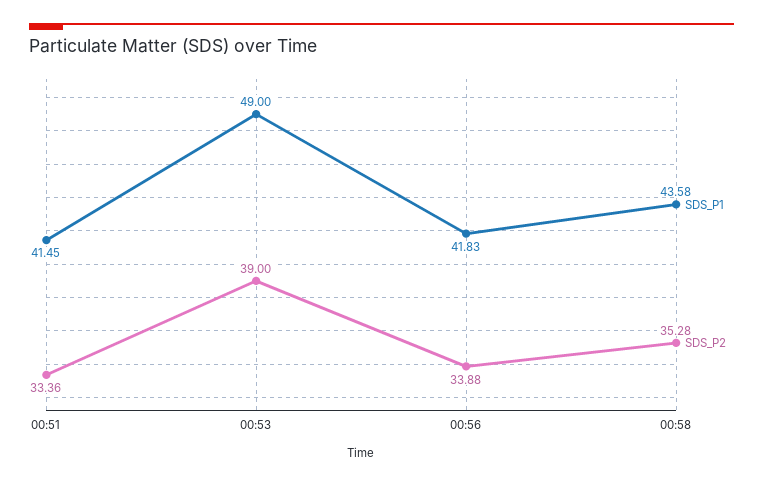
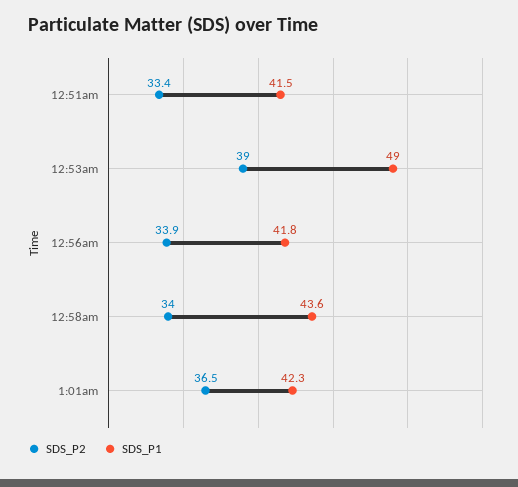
SDS_P2, 00:58: 35.28 -> 34
SDS_P2, 1:01am: none -> 36.5
SDS_P1, 1:01am: none -> 42.3

